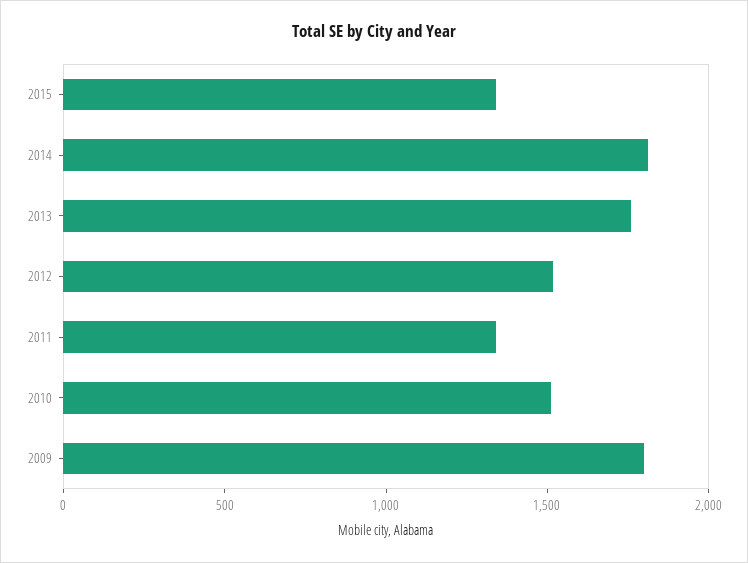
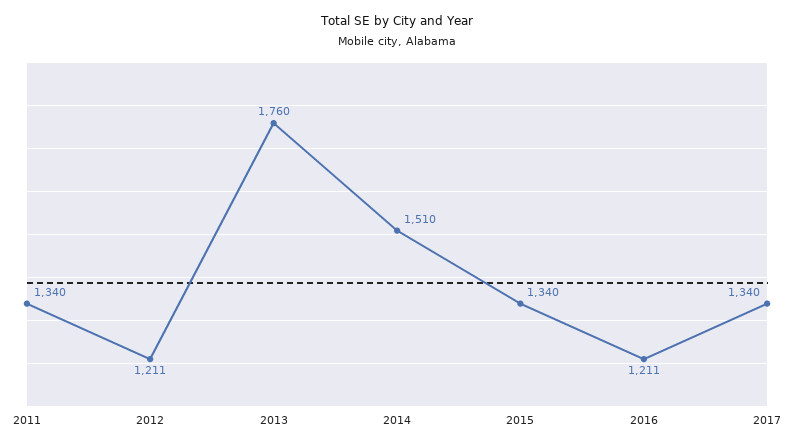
2014: 1800 -> 1510
2012: 1500 -> 1211
2010: 1500 -> none
2009: 1800 -> none
2016: none -> 1211
2017: none -> 1340

